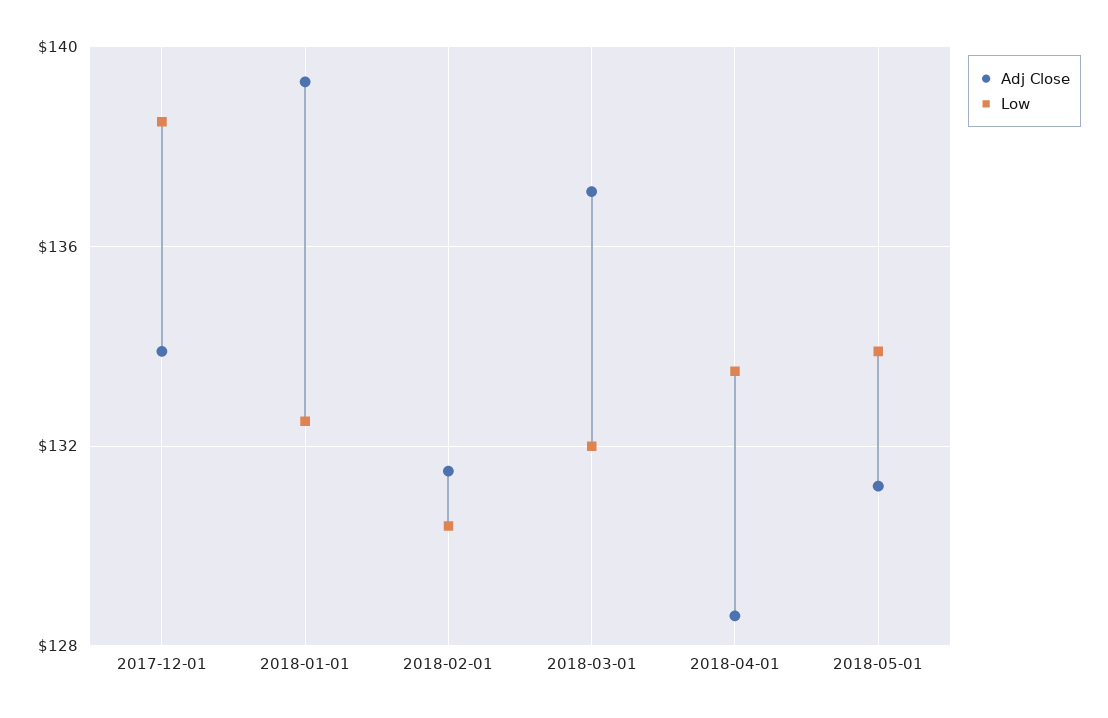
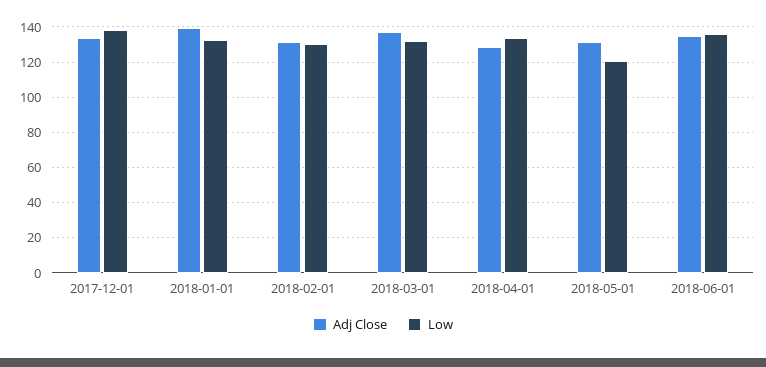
Low, 2018-05-01: 134 -> 120
Adj Close, 2018-06-01: none -> 135
Low, 2018-06-01: none -> 135

